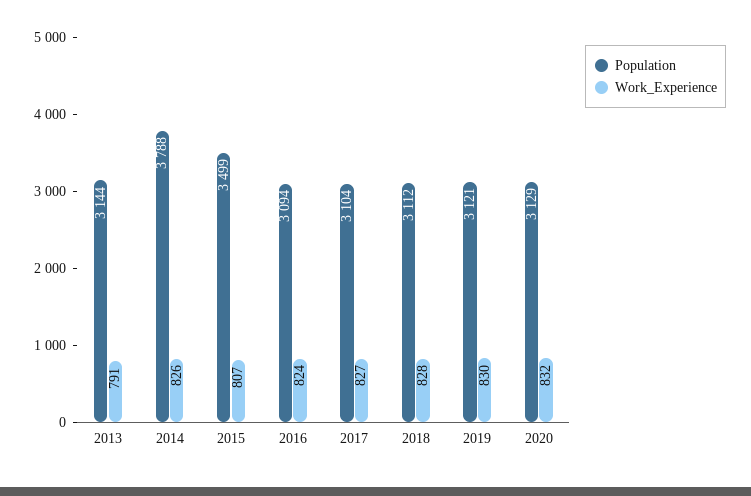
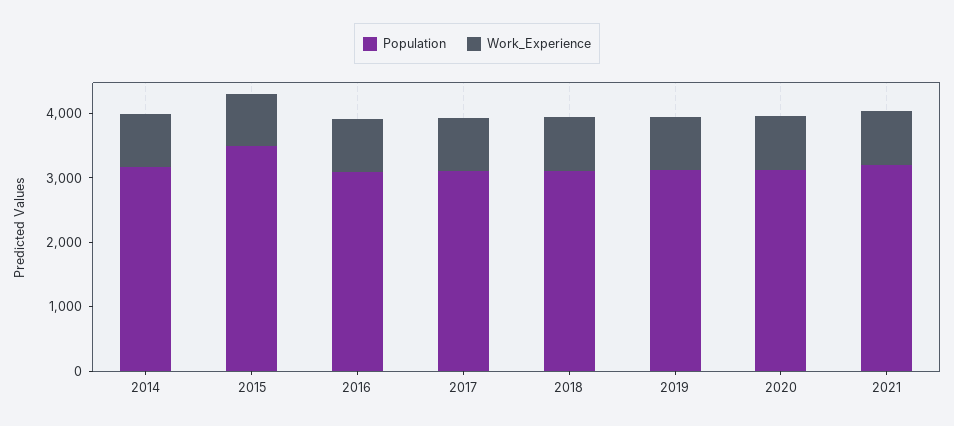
Population, 2013: 3144 -> none
Work_Experience, 2013: 791 -> none
Population, 2014: 3788 -> 3200
Population, 2021: none -> 3200
Work_Experience, 2021: none -> 800

